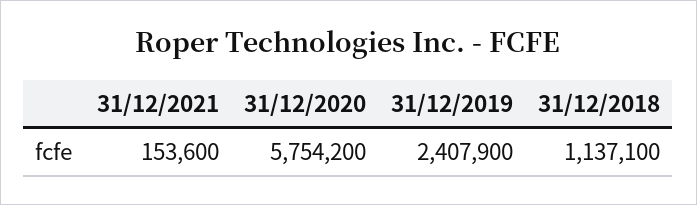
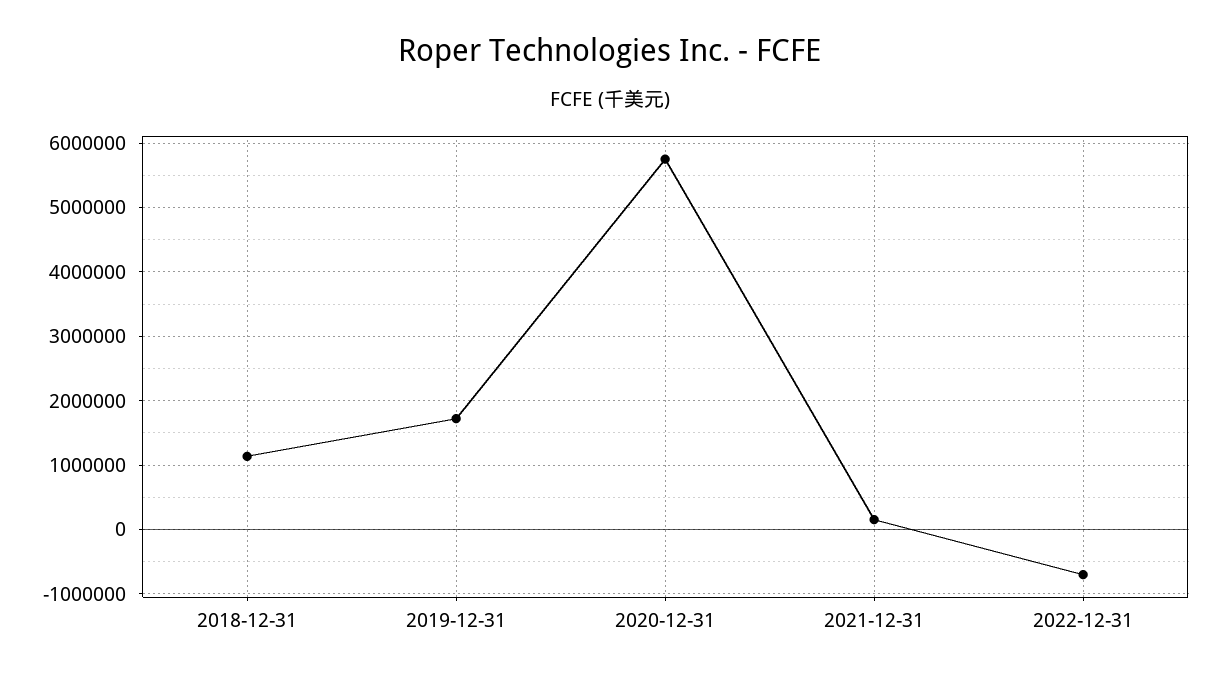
31/12/2019: 2407900 -> 1700000
2022-12-31: none -> -700000

